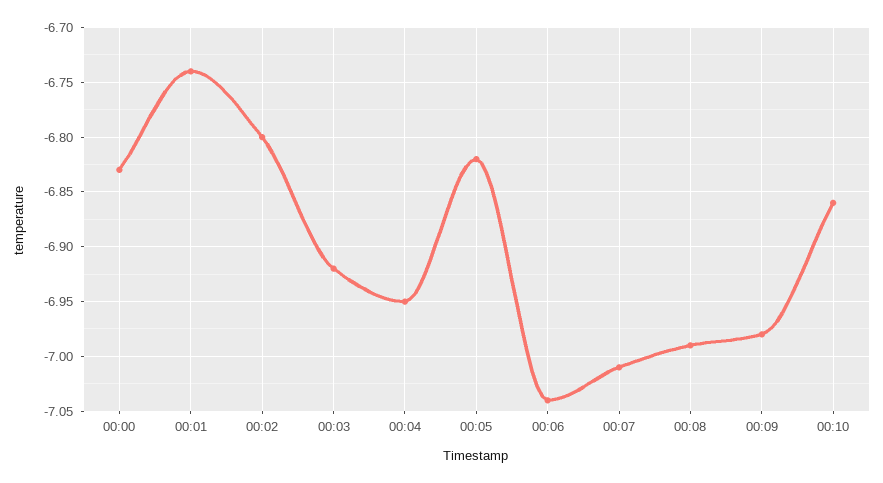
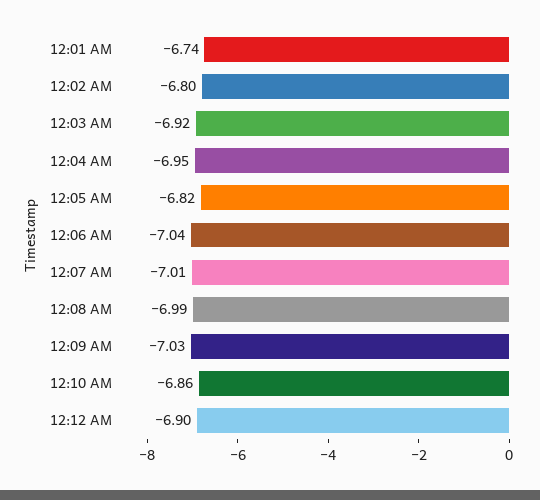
00:00: -6.83 -> none
00:09: -6.98 -> -7.03
12:12 AM: none -> -6.9

